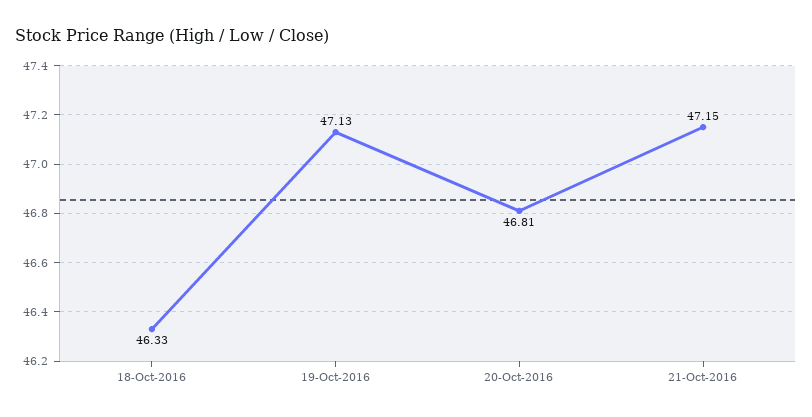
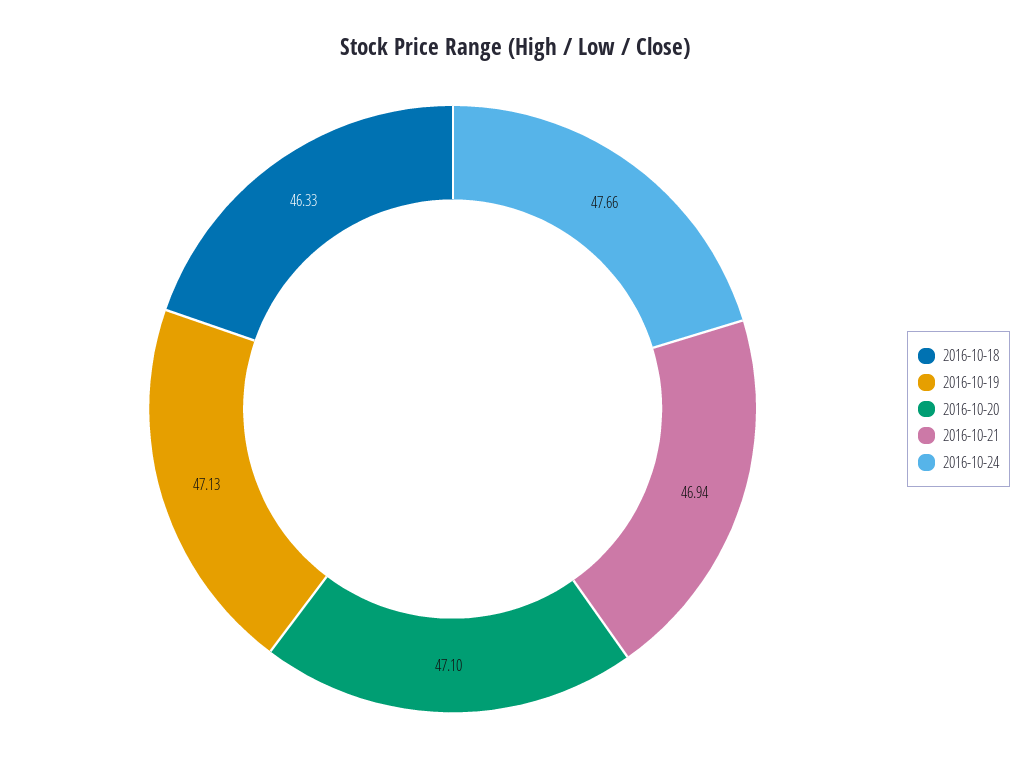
20-Oct-2016: 46.81 -> 47.1
21-Oct-2016: 47.15 -> 46.94
2016-10-24: none -> 47.66

